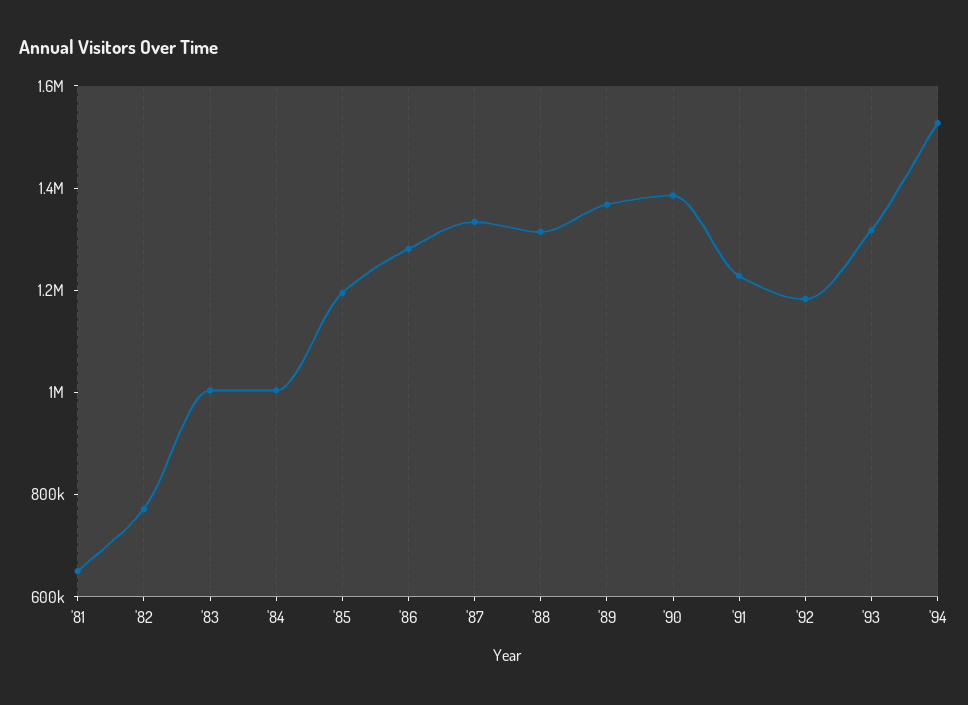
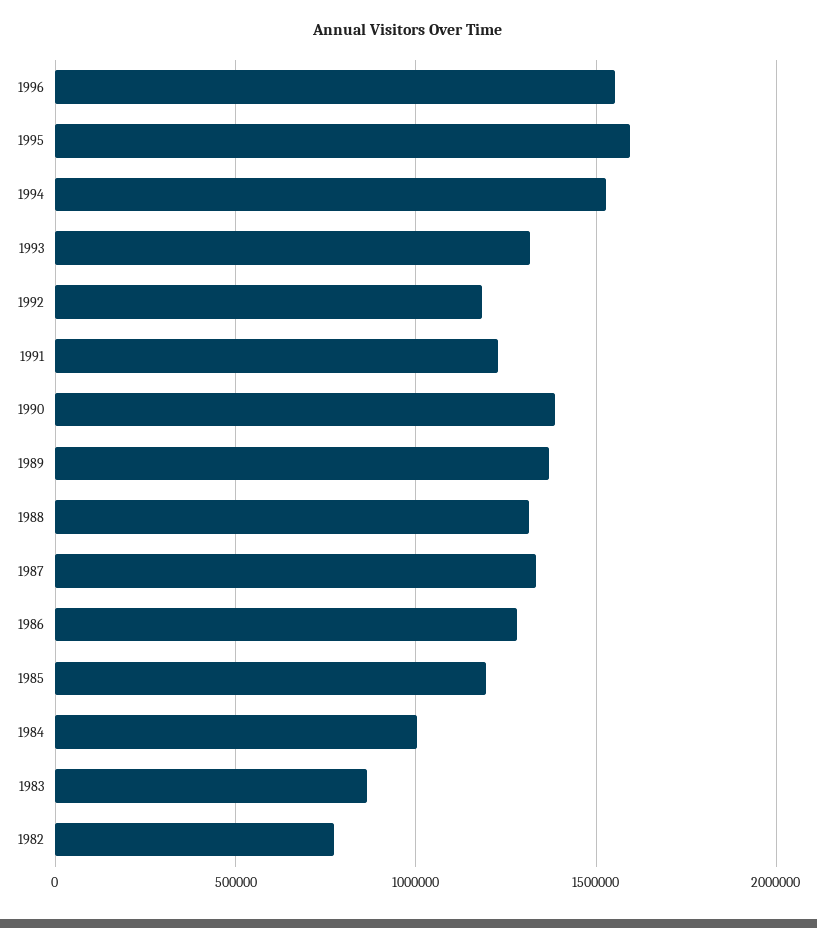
'81: 650000 -> none
'83: 1000000 -> 850000
1996: none -> 1550000
1995: none -> 1600000

